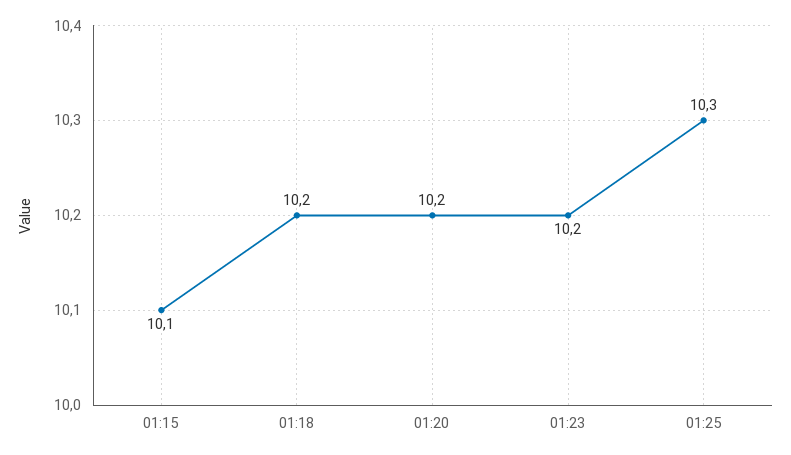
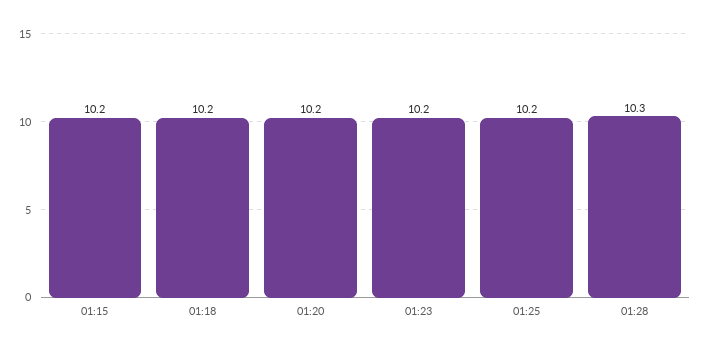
01:15: 10.1 -> 10.2
01:25: 10.3 -> 10.2
01:28: none -> 10.3

